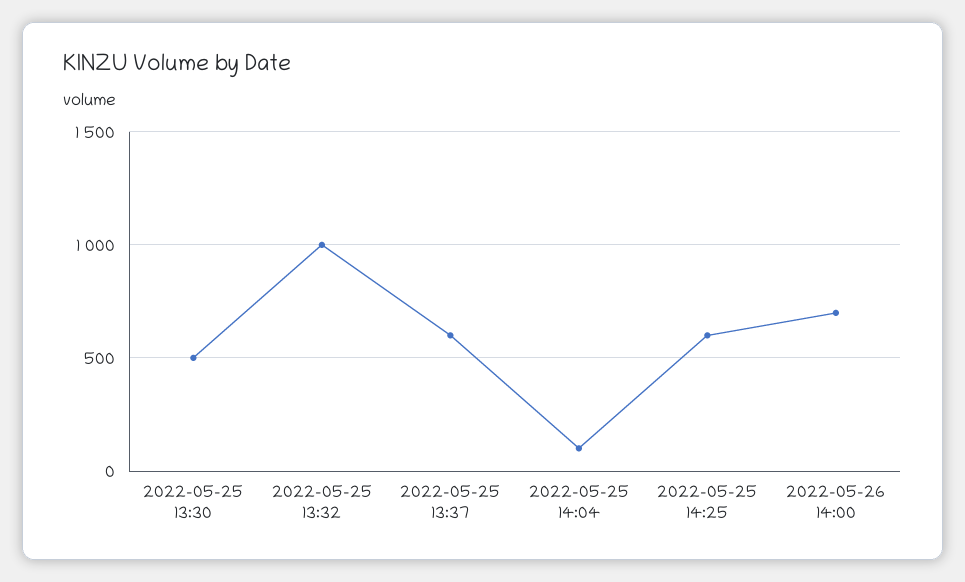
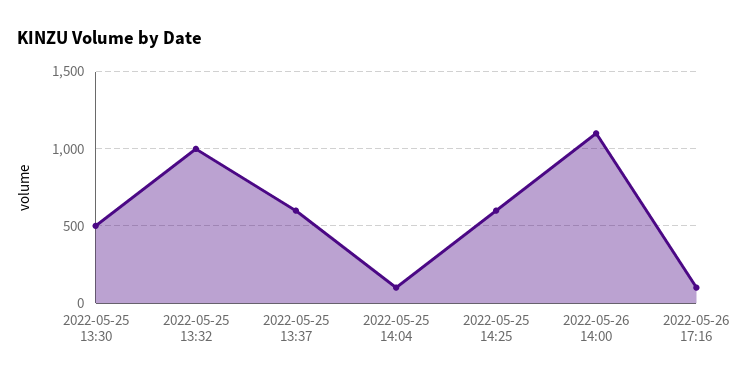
2022-05-26 14:00: 700 -> 1100
2022-05-26 17:16: none -> 100

